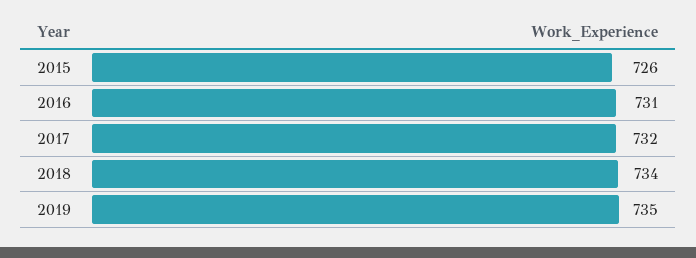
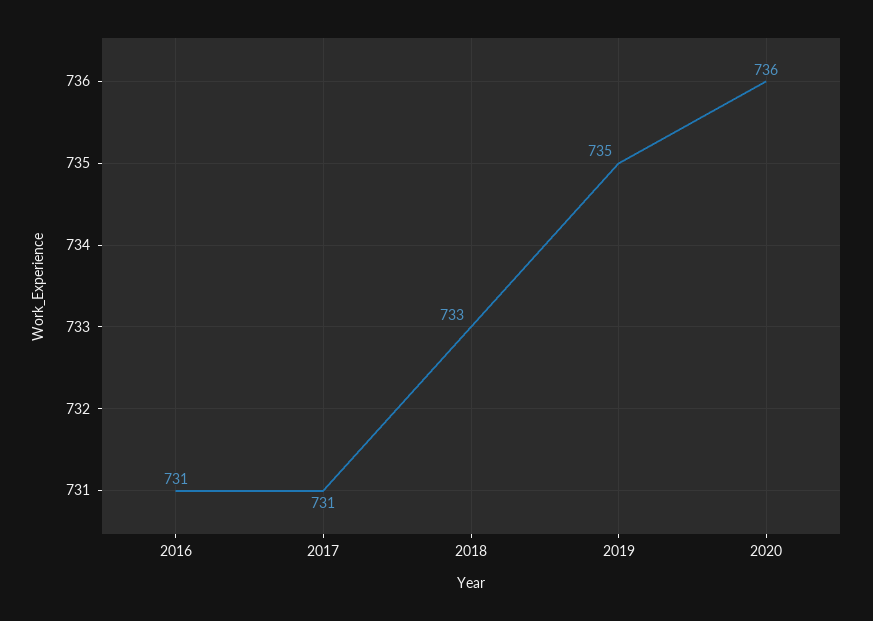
2015: 726 -> none
2017: 732 -> 731
2018: 734 -> 733
2020: none -> 736

